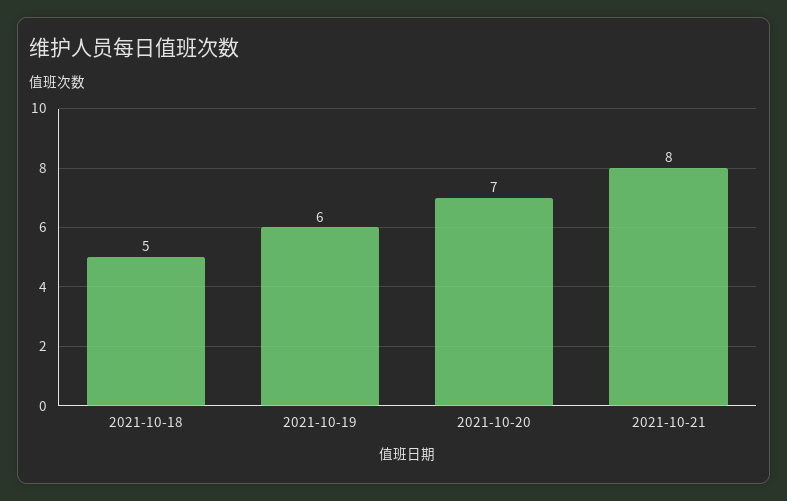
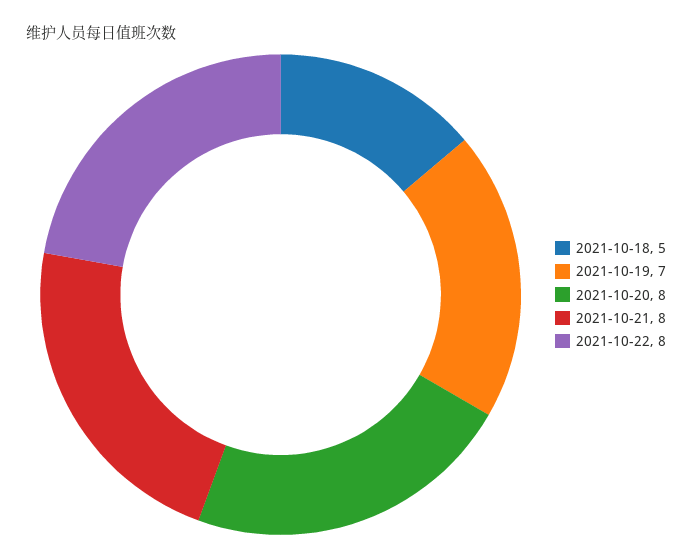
2021-10-19: 6 -> 7
2021-10-20: 7 -> 8
2021-10-22: none -> 8

